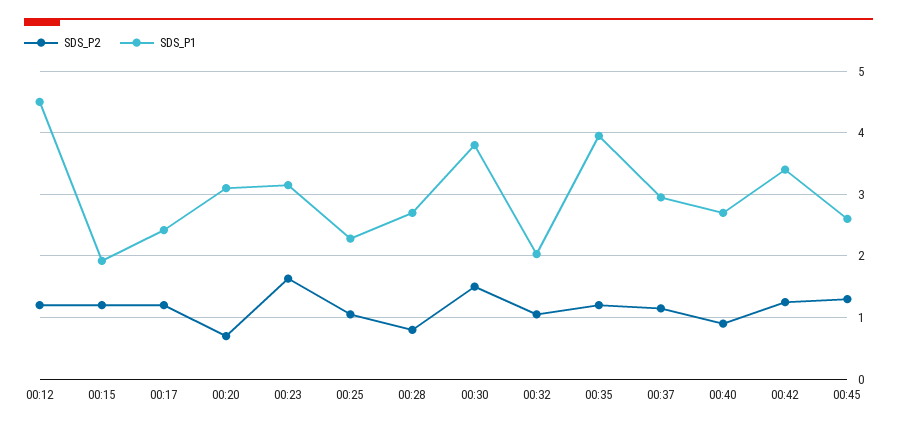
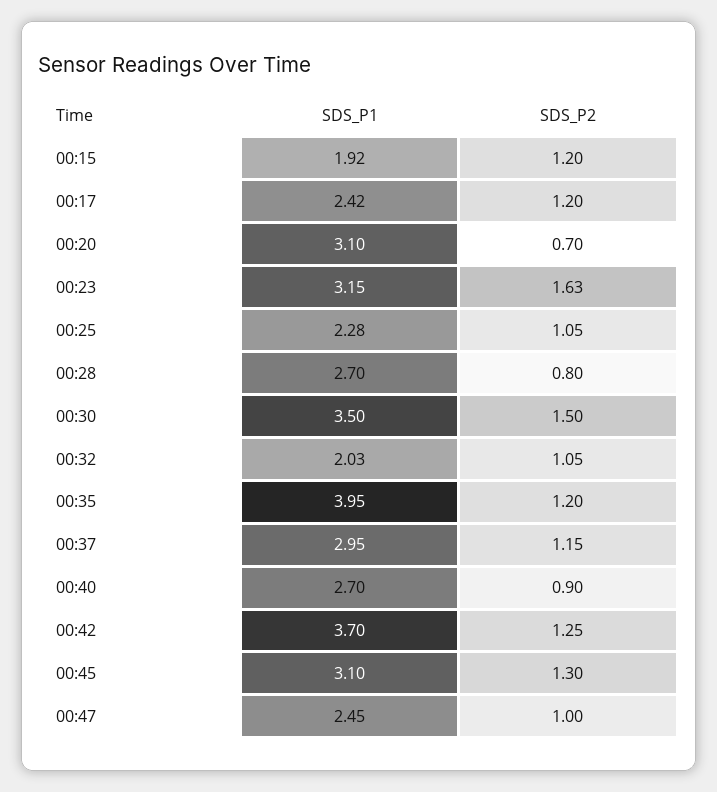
SDS_P2, 00:12: 1.2 -> none
SDS_P1, 00:12: 4.5 -> none
SDS_P1, 00:30: 3.8 -> 3.5
SDS_P1, 00:42: 3.4 -> 3.7
SDS_P1, 00:45: 2.6 -> 3.1
SDS_P1, 00:47: none -> 2.45
SDS_P2, 00:47: none -> 1

